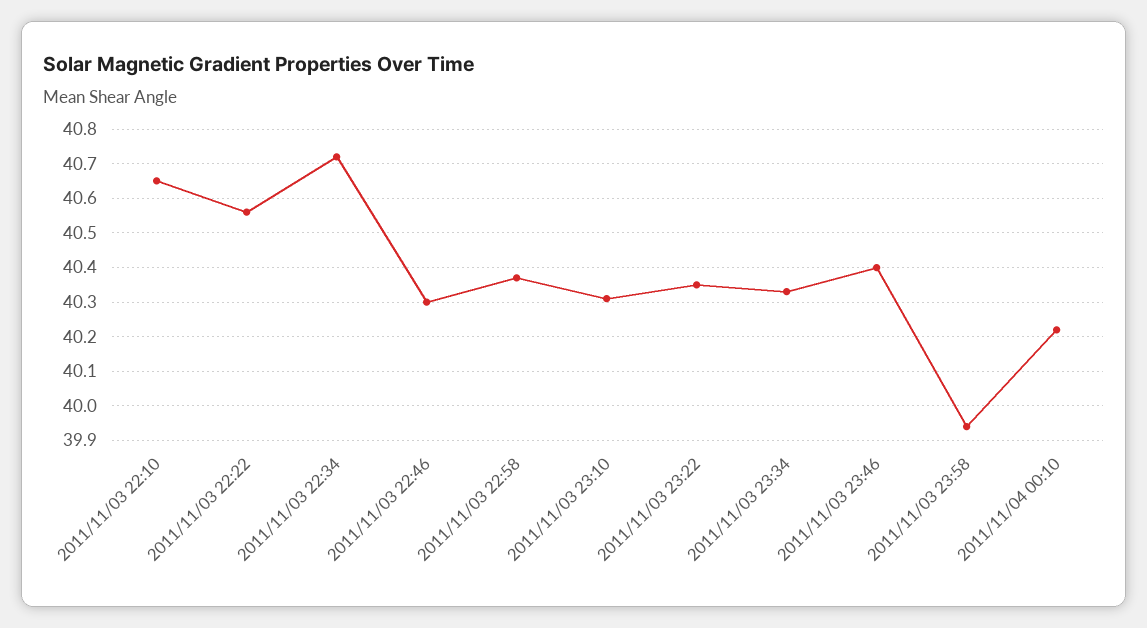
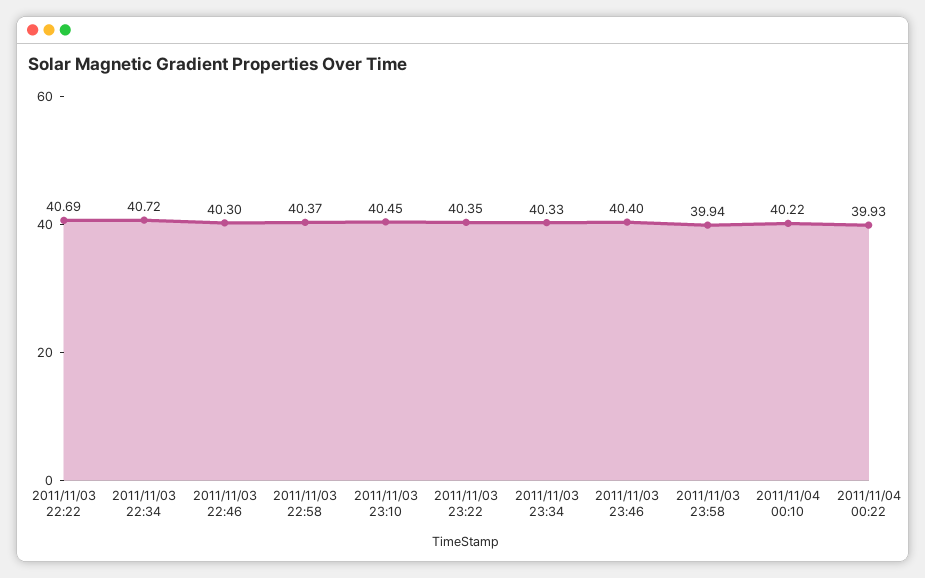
2011/11/03 22:10: 40.65 -> none
2011/11/03 22:22: 40.55 -> 40.69
2011/11/03 23:10: 40.3 -> 40.45
2011/11/04 00:22: none -> 39.93

